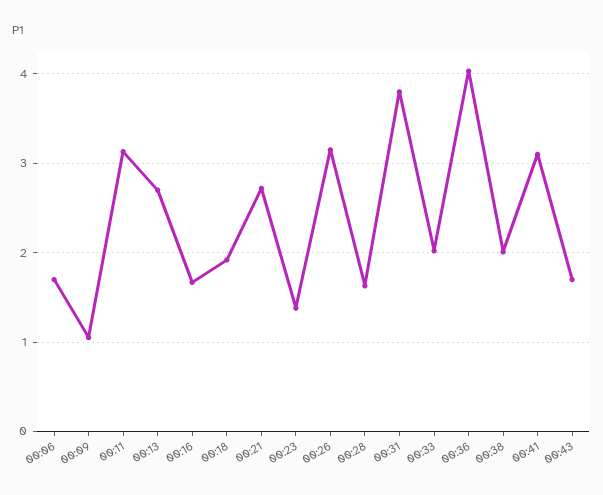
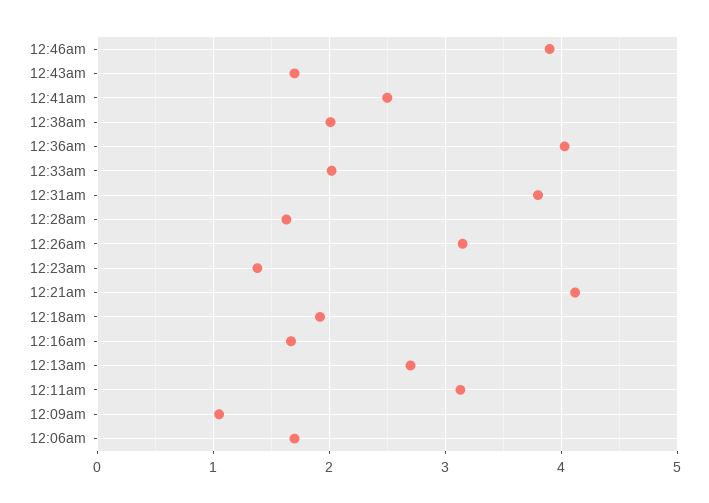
00:21: 2.7 -> 4.1
00:41: 3.1 -> 2.5
12:46am: none -> 3.9

